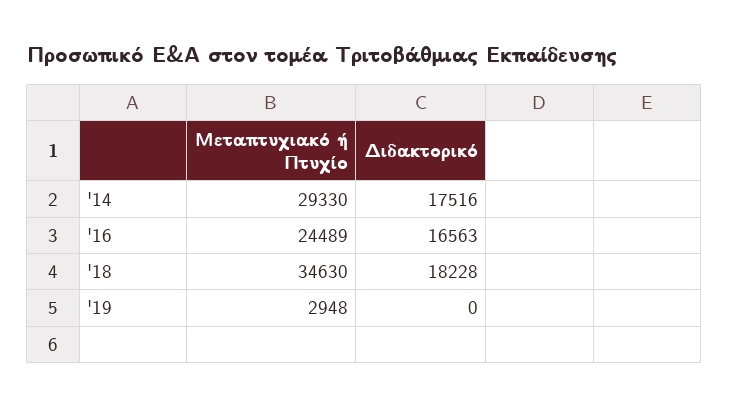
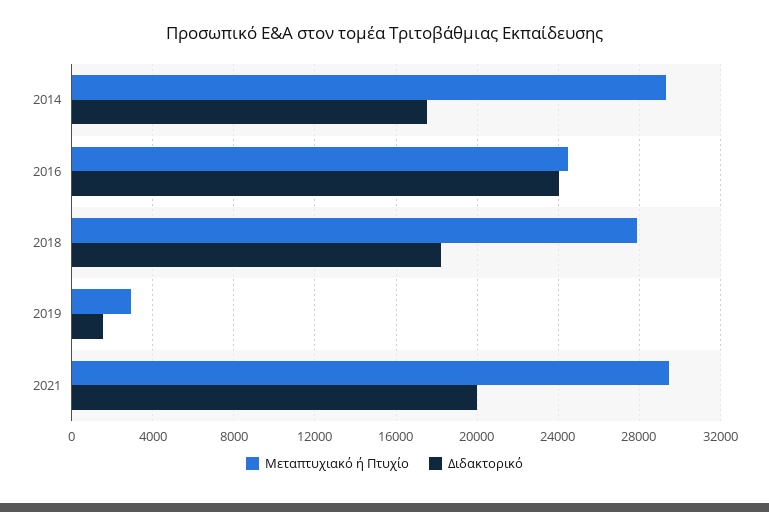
Διδακτορικό, '16: 16563 -> 24000
Μεταπτυχιακό ή Πτυχίο, '18: 34630 -> 28000
Διδακτορικό, '19: 0 -> 1500
Μεταπτυχιακό ή Πτυχίο, 2021: none -> 29500
Διδακτορικό, 2021: none -> 20000

